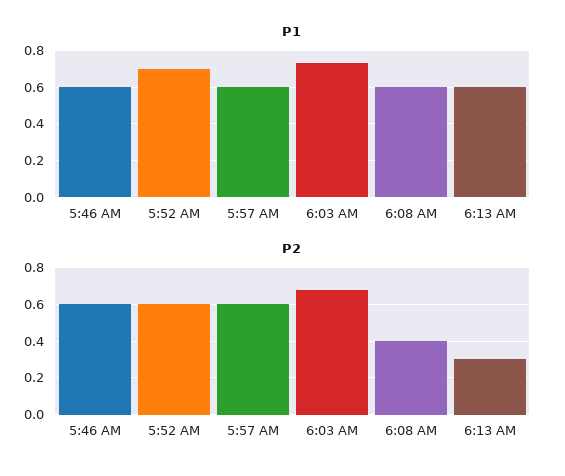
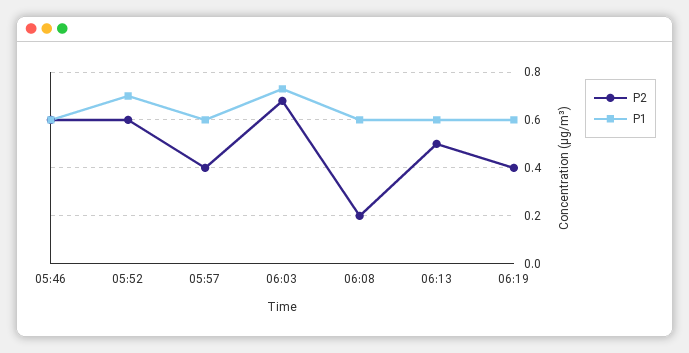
P2, 5:57 AM: 0.6 -> 0.4
P2, 6:08 AM: 0.4 -> 0.2
P2, 6:13 AM: 0.3 -> 0.5
P2, 06:19: none -> 0.4
P1, 06:19: none -> 0.6

